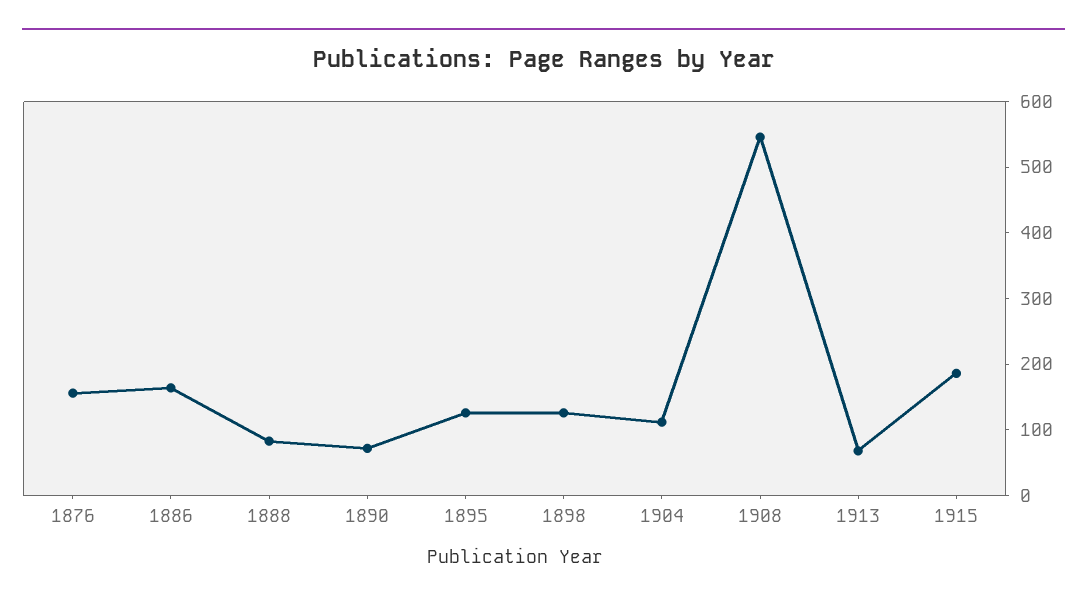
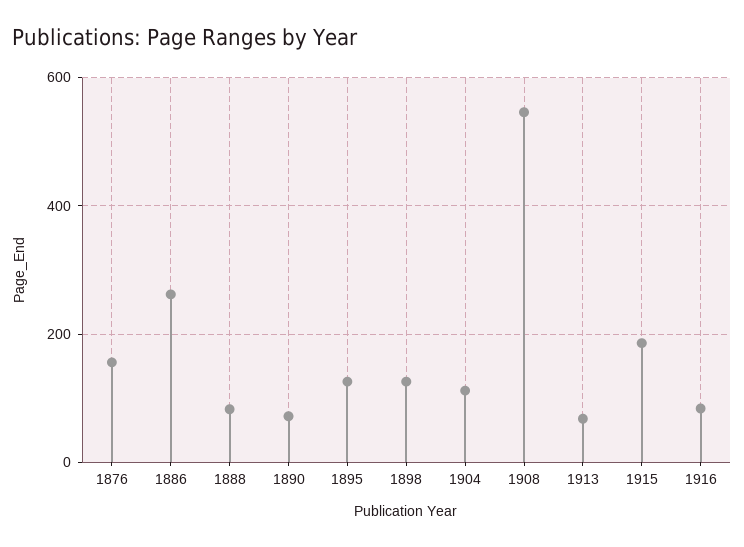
1886: 160 -> 260
1916: none -> 80

